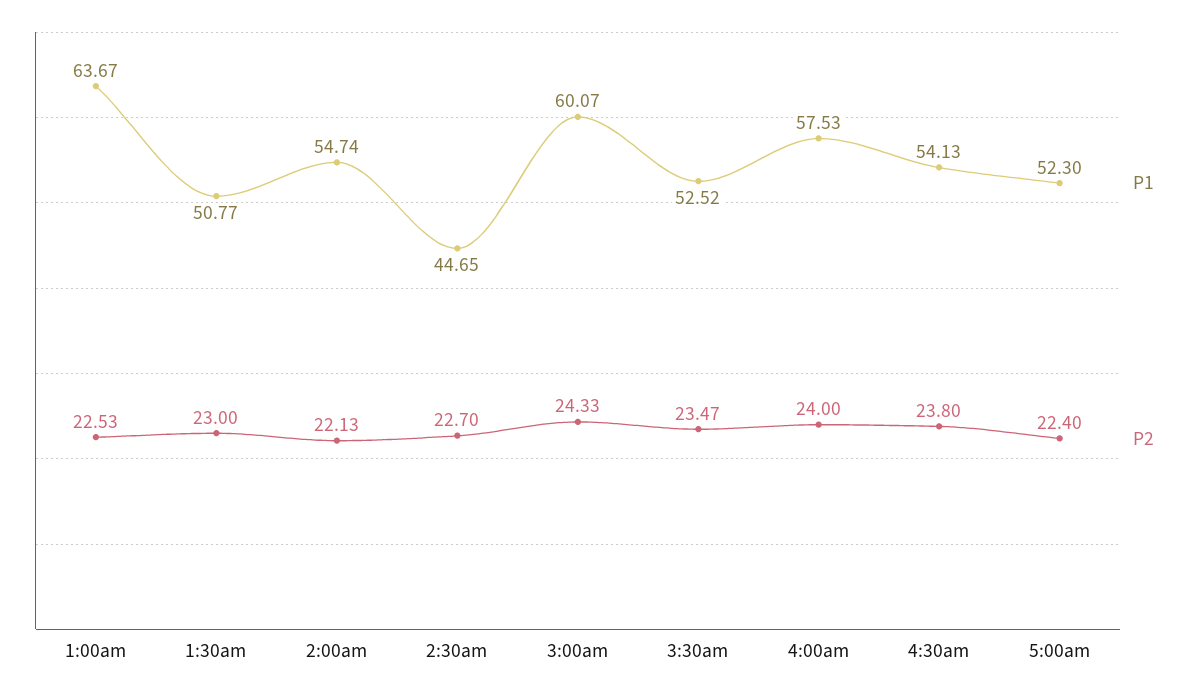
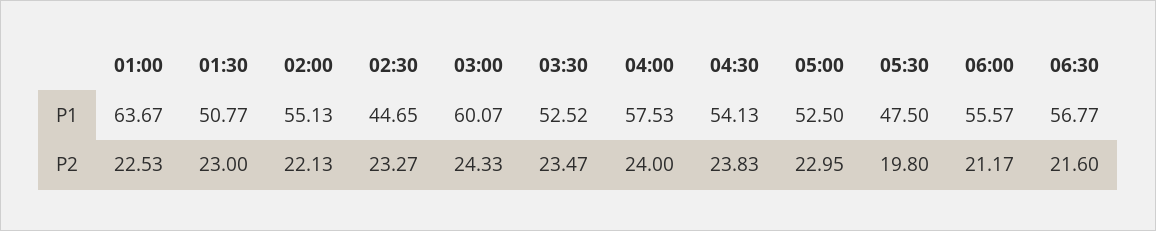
P1, 2:00am: 54.74 -> 55.13
P2, 2:30am: 22.7 -> 23.27
P2, 4:30am: 23.8 -> 23.83
P1, 5:00am: 52.3 -> 52.5
P2, 5:00am: 22.4 -> 22.95
P1, 05:30: none -> 47.5
P1, 06:00: none -> 55.57
P1, 06:30: none -> 56.77
P2, 05:30: none -> 19.8
P2, 06:00: none -> 21.17
P2, 06:30: none -> 21.6

